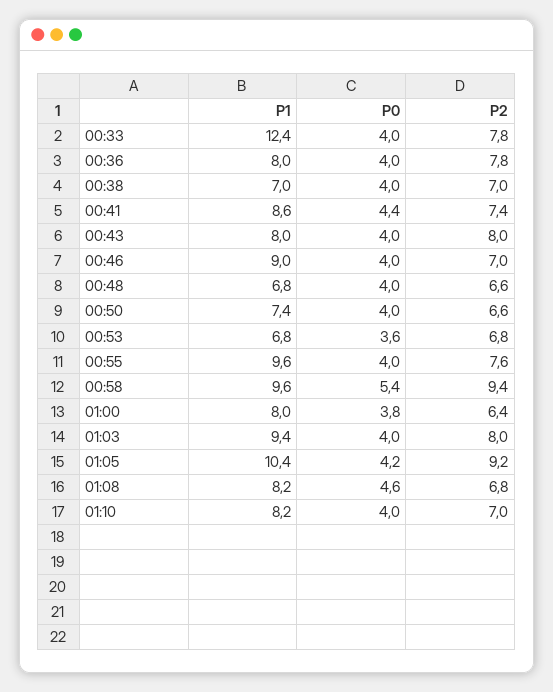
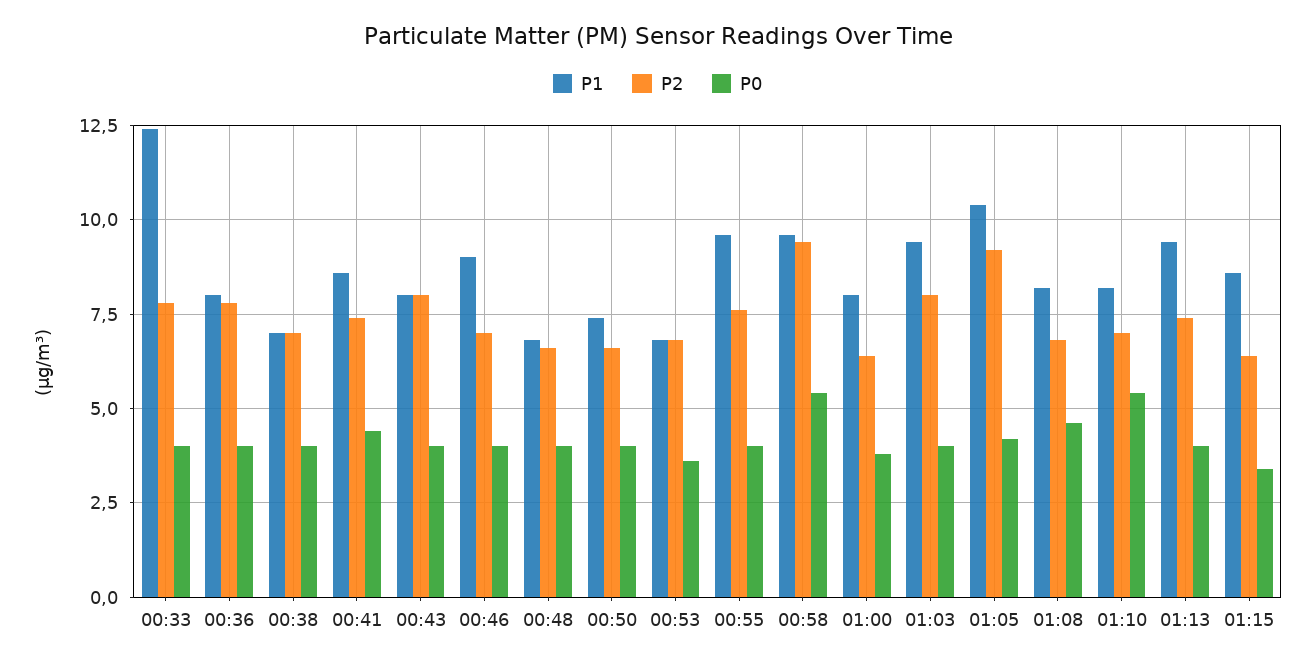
P0, 01:10: 4 -> 5.5
P1, 01:13: none -> 9.5
P2, 01:13: none -> 7.5
P0, 01:13: none -> 4
P1, 01:15: none -> 8.5
P2, 01:15: none -> 6.5
P0, 01:15: none -> 3.5

